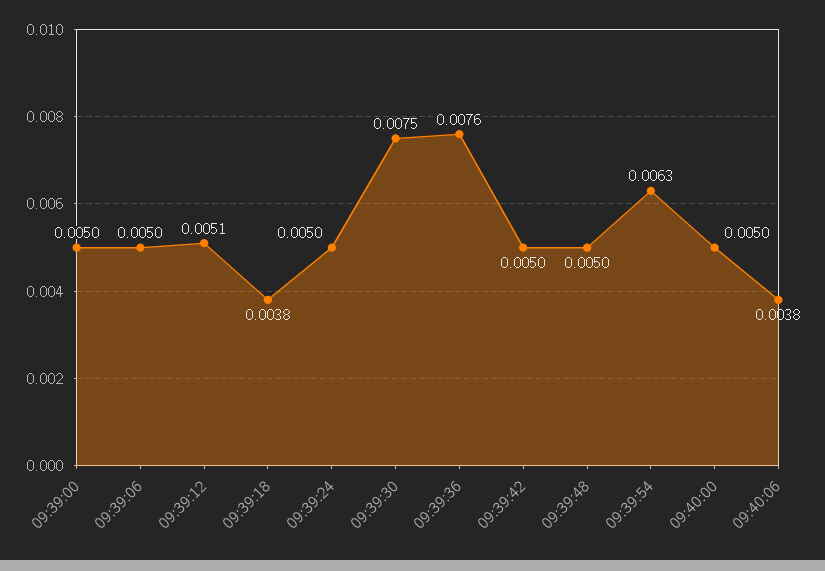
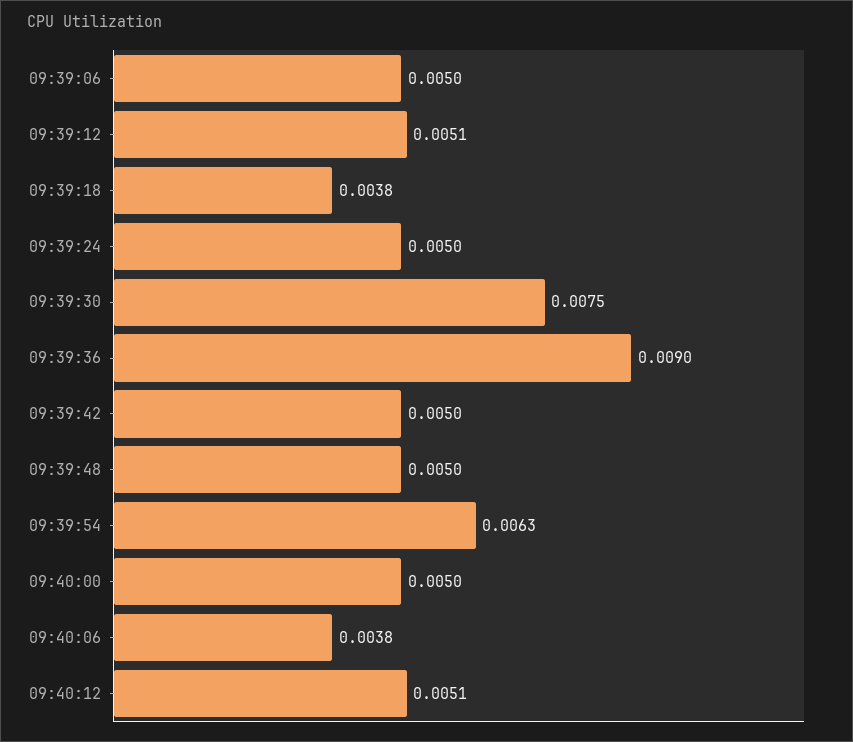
09:39:00: 0.005 -> none
09:39:36: 0.0076 -> 0.009
09:40:12: none -> 0.0051

